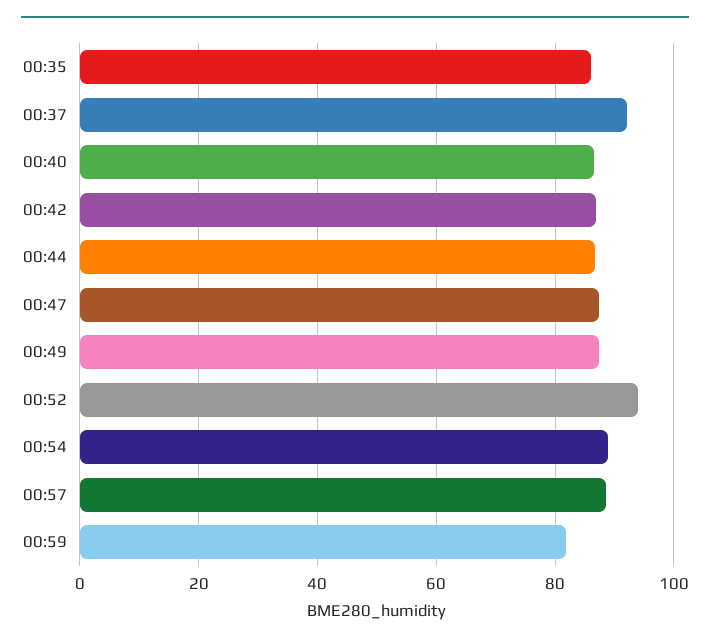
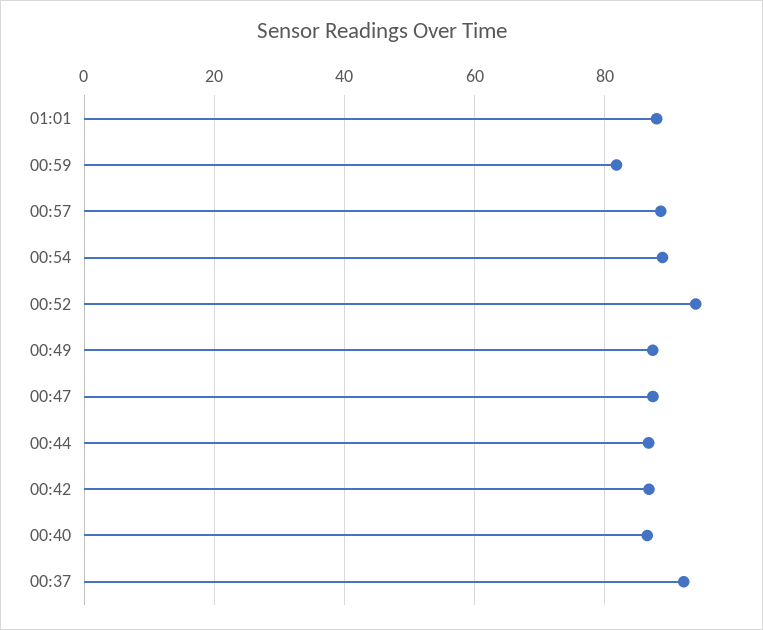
00:35: 86 -> none
01:01: none -> 88

